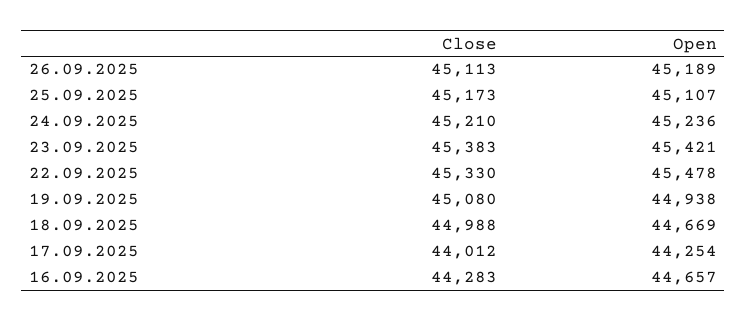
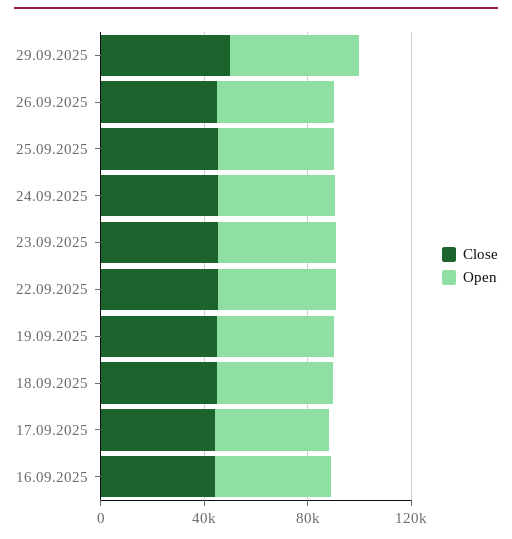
Close, 29.09.2025: none -> 50000
Open, 29.09.2025: none -> 50000

